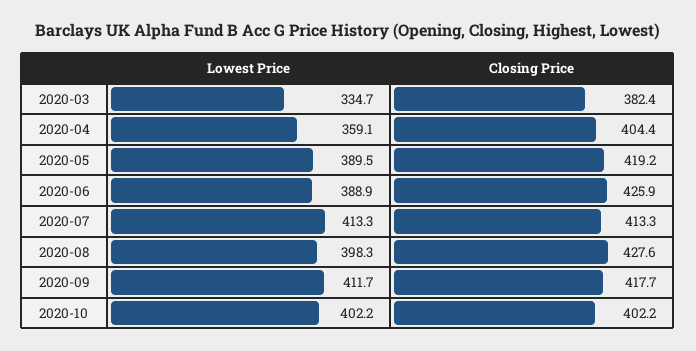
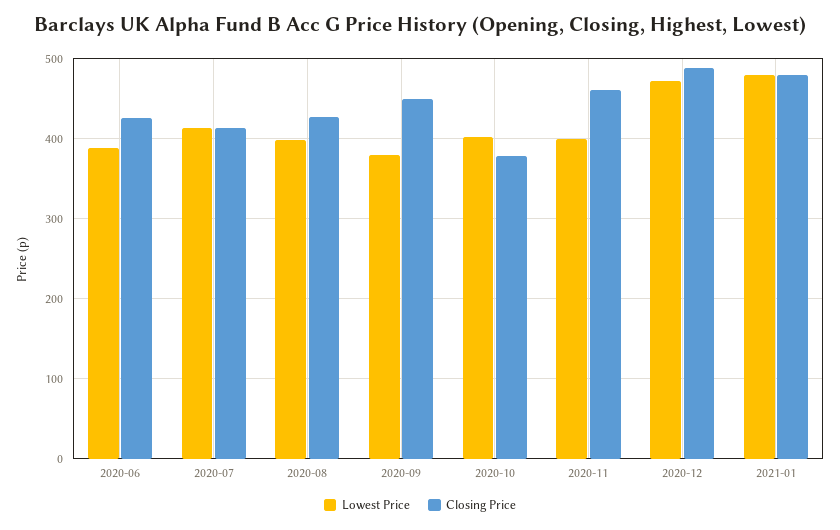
Lowest Price, 2020-03: 334.7 -> none
Closing Price, 2020-03: 382.4 -> none
Lowest Price, 2020-04: 359.1 -> none
Closing Price, 2020-04: 404.4 -> none
Lowest Price, 2020-05: 389.5 -> none
Closing Price, 2020-05: 419.2 -> none
Lowest Price, 2020-09: 411.7 -> 380
Closing Price, 2020-09: 417.7 -> 450
Closing Price, 2020-10: 402.2 -> 380
Lowest Price, 2020-11: none -> 400
Closing Price, 2020-11: none -> 460
Lowest Price, 2020-12: none -> 470
Closing Price, 2020-12: none -> 490
Lowest Price, 2021-01: none -> 480
Closing Price, 2021-01: none -> 480

